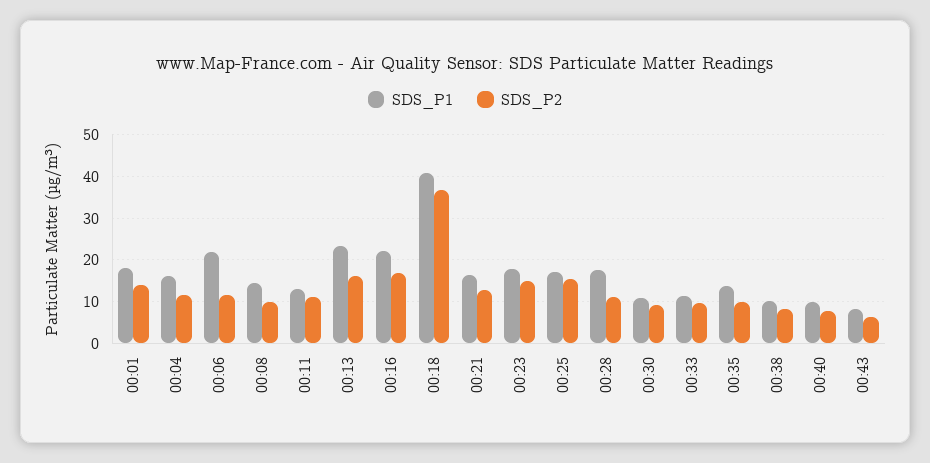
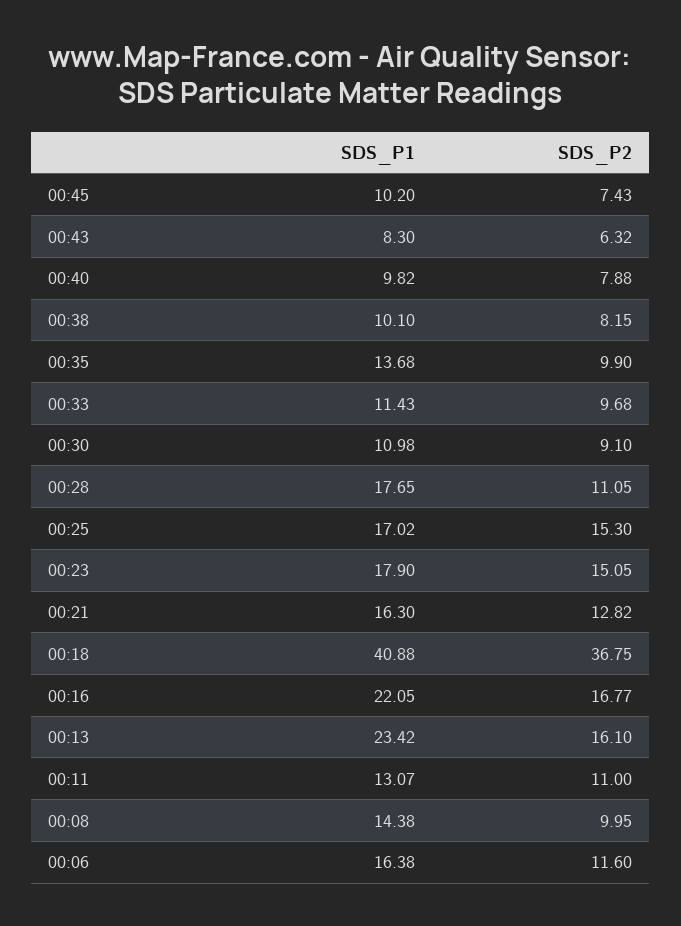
SDS_P1, 00:01: 18 -> none
SDS_P2, 00:01: 14 -> none
SDS_P1, 00:04: 16 -> none
SDS_P2, 00:04: 12 -> none
SDS_P1, 00:06: 22 -> 16.38
SDS_P1, 00:45: none -> 10.2
SDS_P2, 00:45: none -> 7.43

